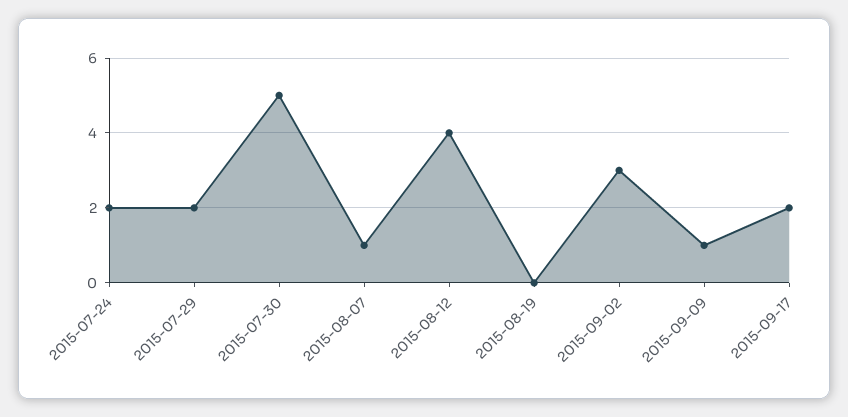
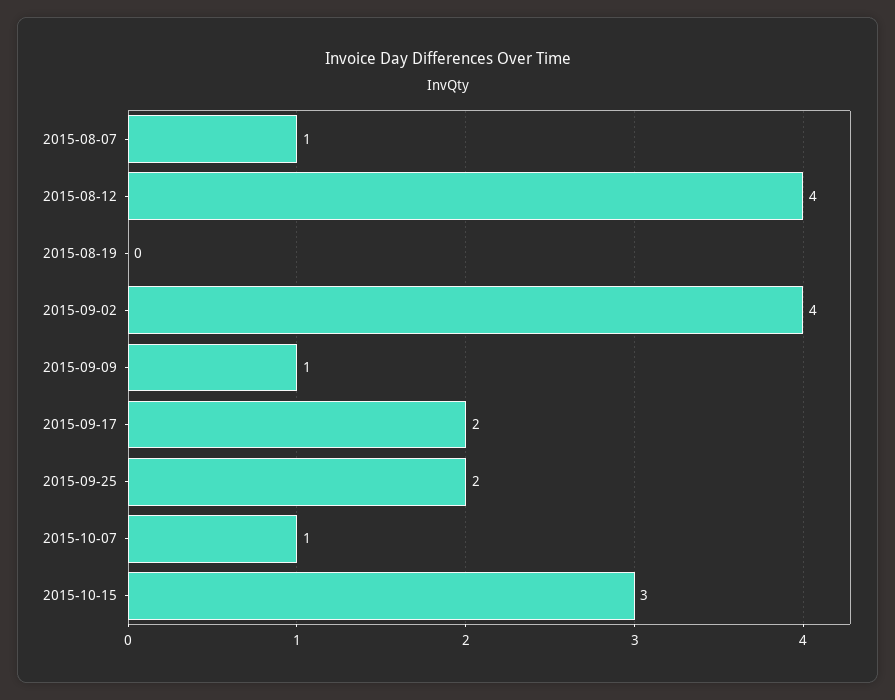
2015-07-24: 2 -> none
2015-07-29: 2 -> none
2015-07-30: 5 -> none
2015-09-02: 3 -> 4
2015-09-25: none -> 2
2015-10-07: none -> 1
2015-10-15: none -> 3

